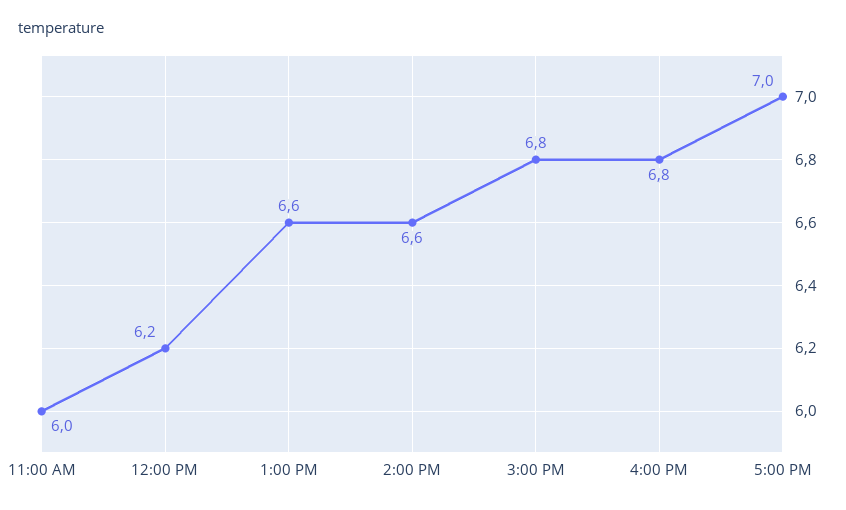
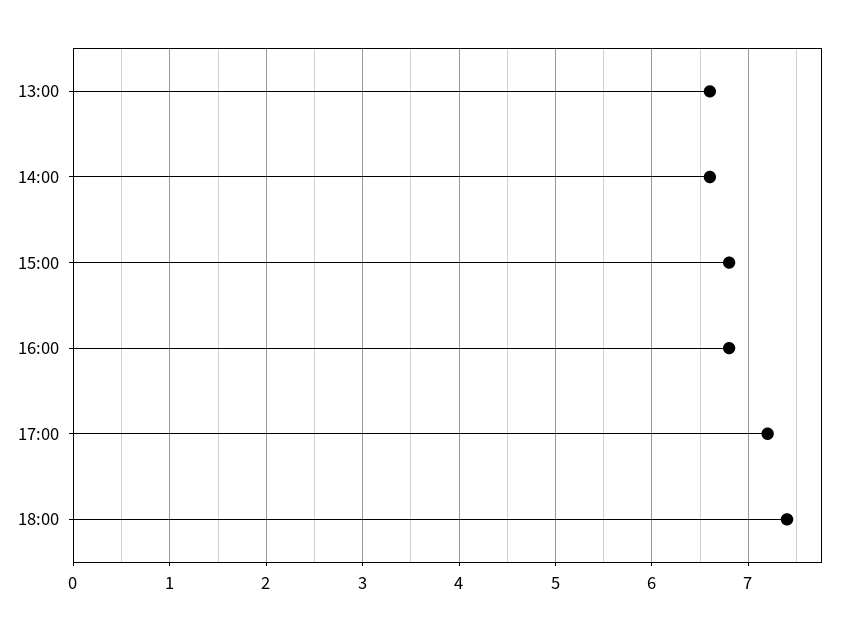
11:00 AM: 6 -> none
12:00 PM: 6.2 -> none
5:00 PM: 7 -> 7.2
18:00: none -> 7.4

